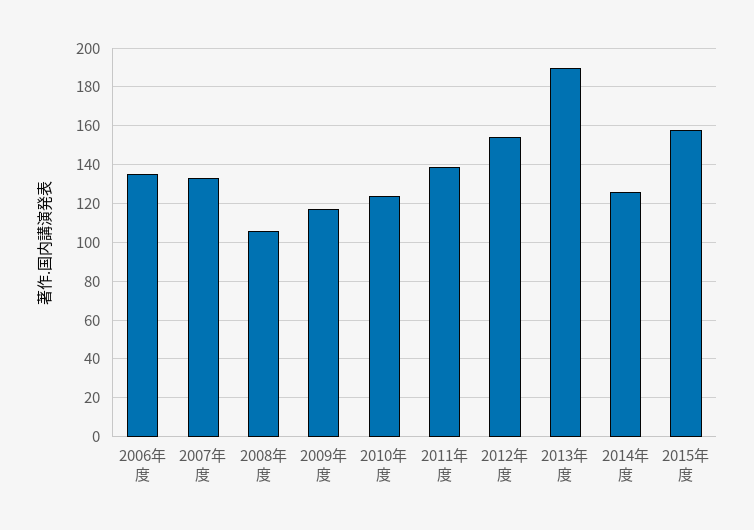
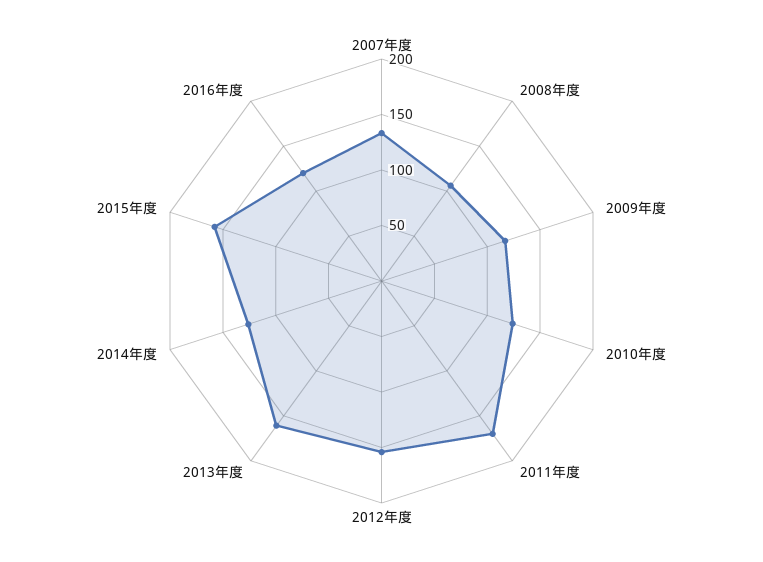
2006年度: 135 -> none
2011年度: 140 -> 170
2013年度: 190 -> 160
2016年度: none -> 120

